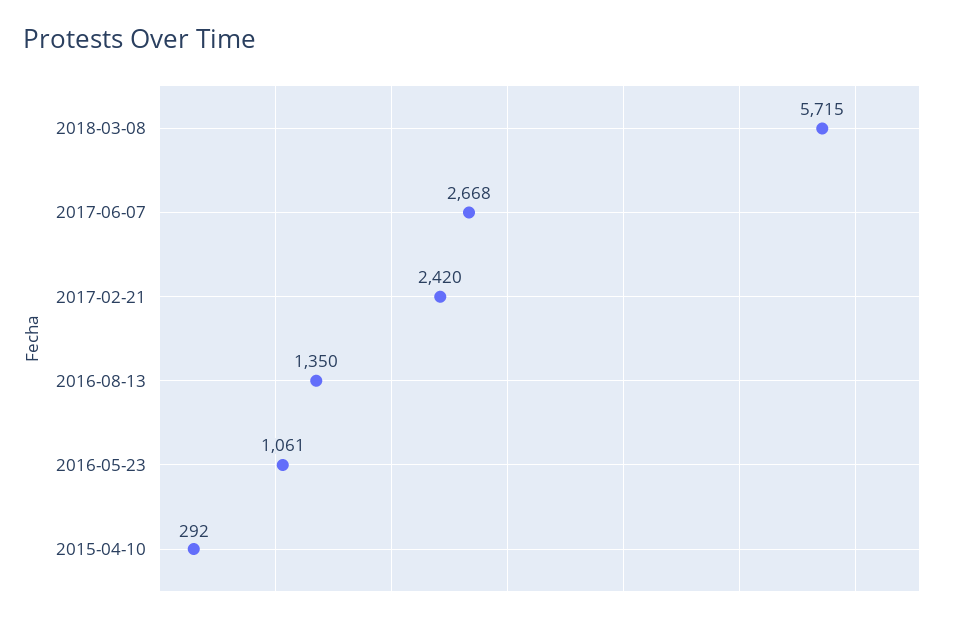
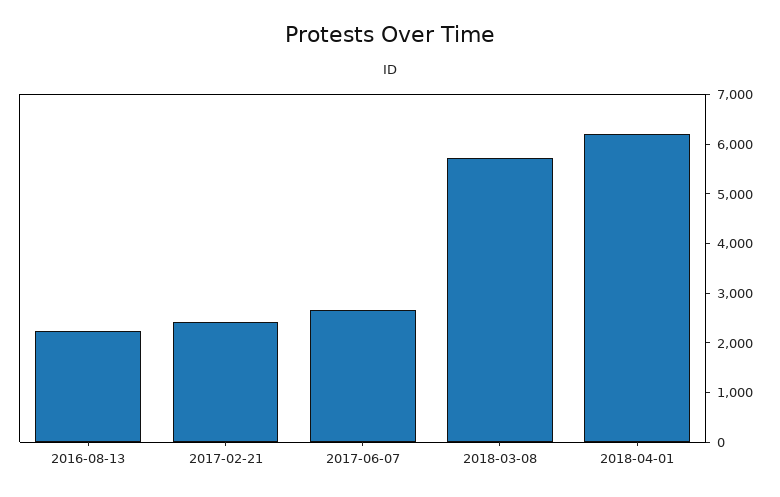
2016-08-13: 1350 -> 2200
2016-05-23: 1061 -> none
2015-04-10: 292 -> none
2018-04-01: none -> 6200

